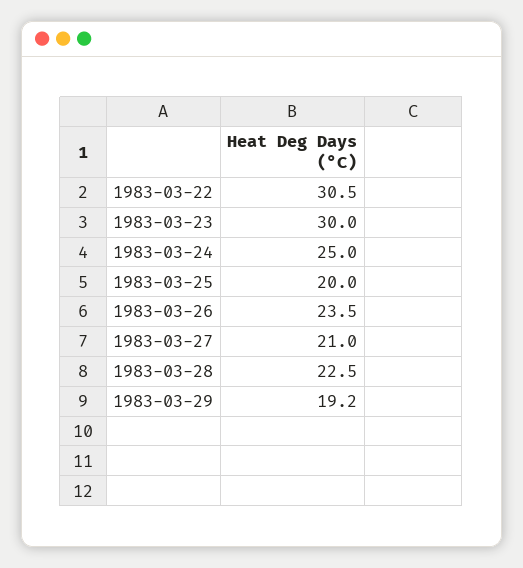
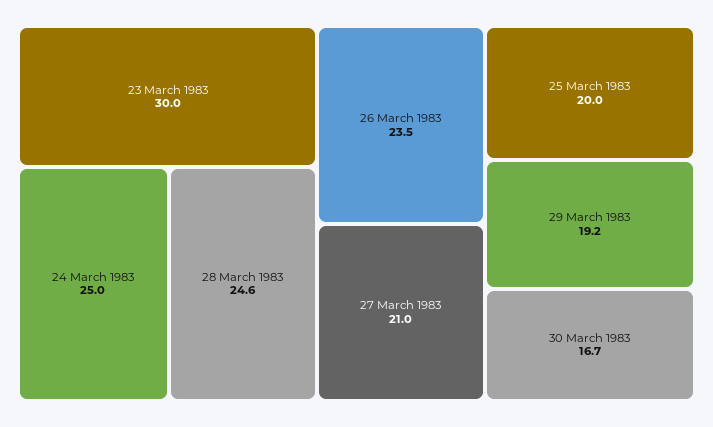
1983-03-22: 30.5 -> none
1983-03-28: 22.5 -> 24.6
30 March 1983: none -> 16.7

